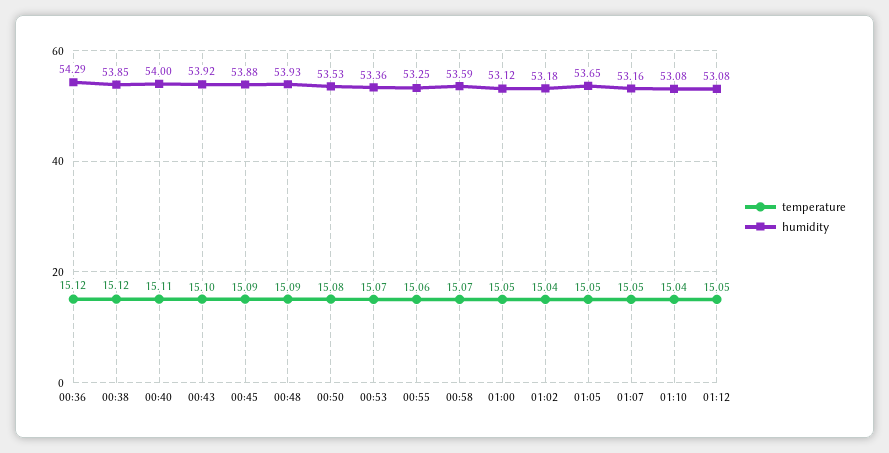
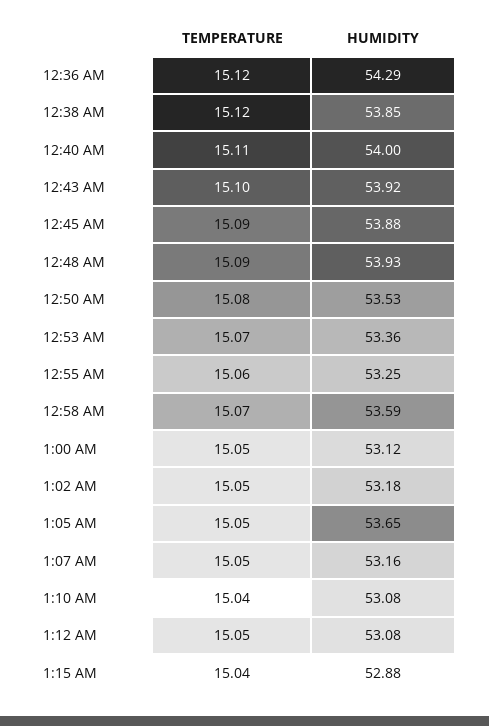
temperature, 01:02: 15.04 -> 15.05
temperature, 1:15 AM: none -> 15.04
humidity, 1:15 AM: none -> 52.88

